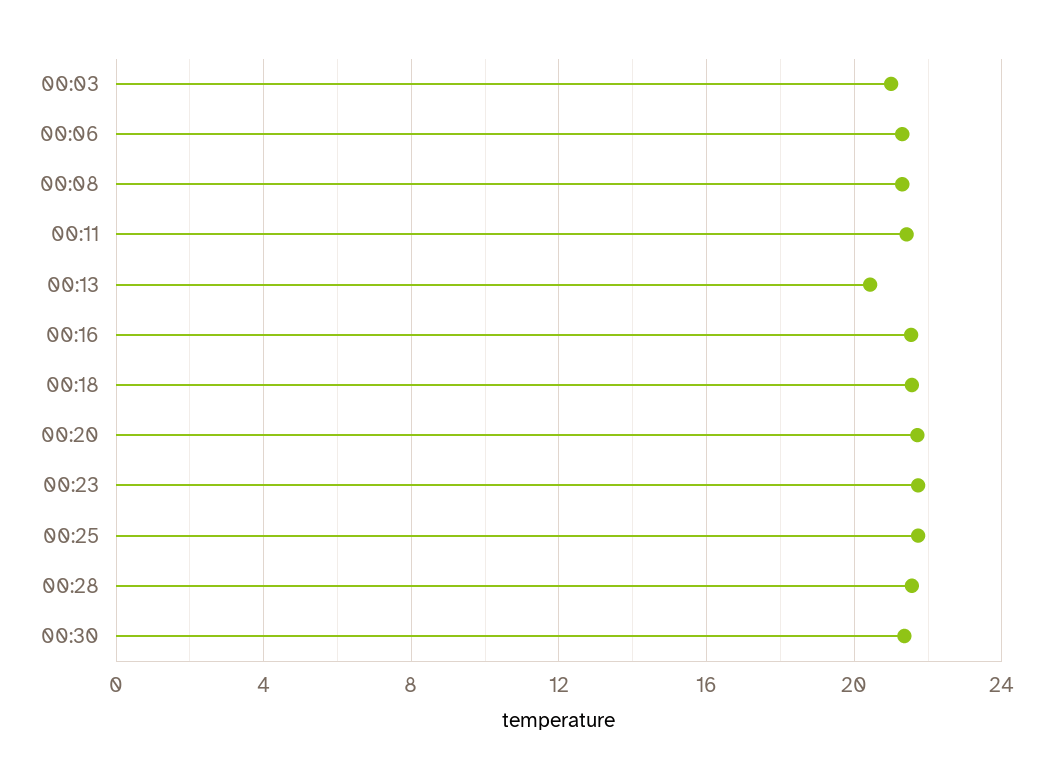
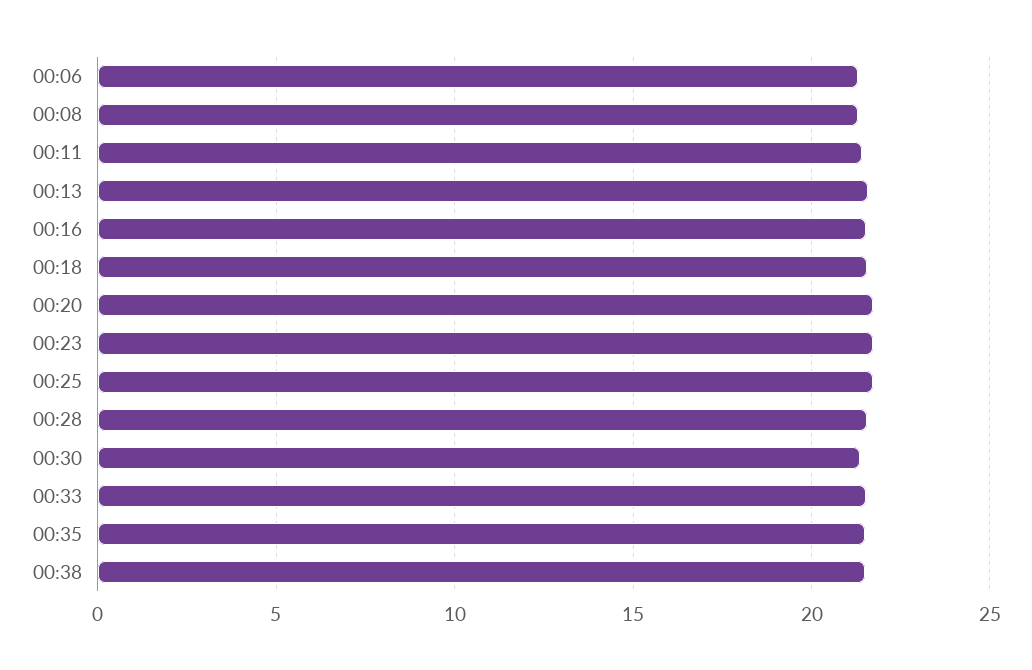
00:03: 21 -> none
00:13: 20.5 -> 21.5
00:33: none -> 21.5
00:35: none -> 21.5
00:38: none -> 21.5

